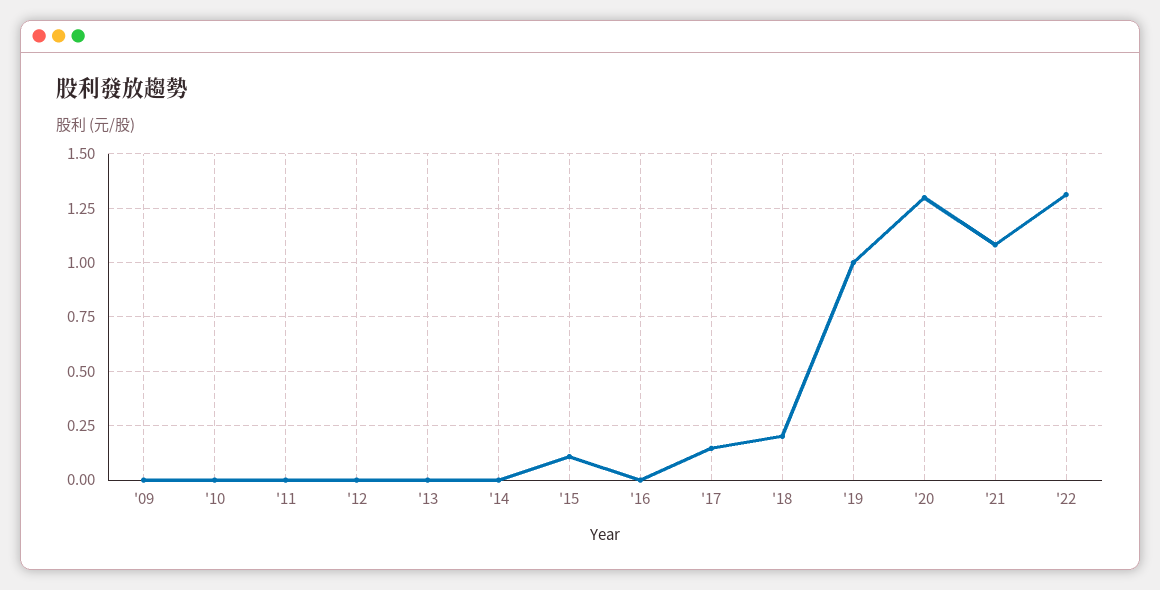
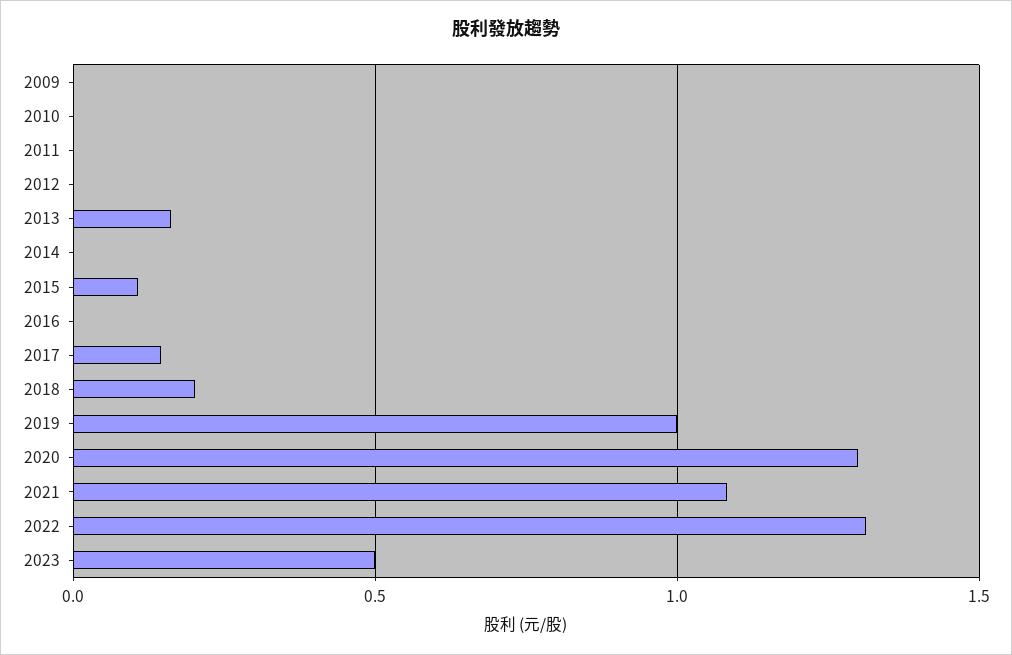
'13: 0 -> 0.15
2023: none -> 0.5

